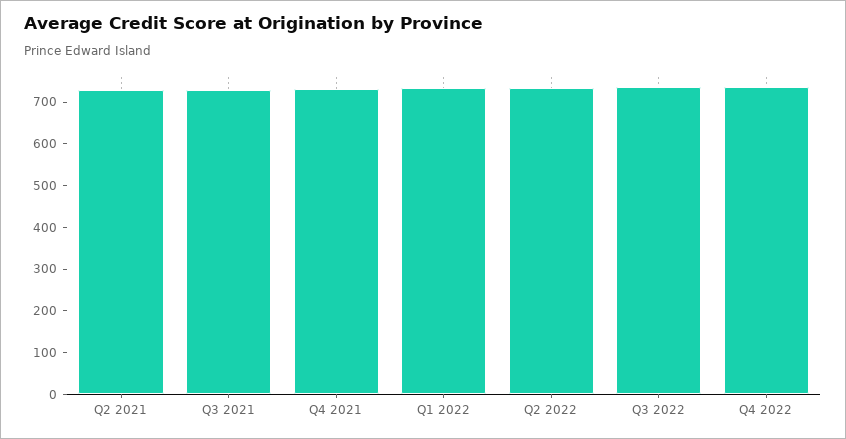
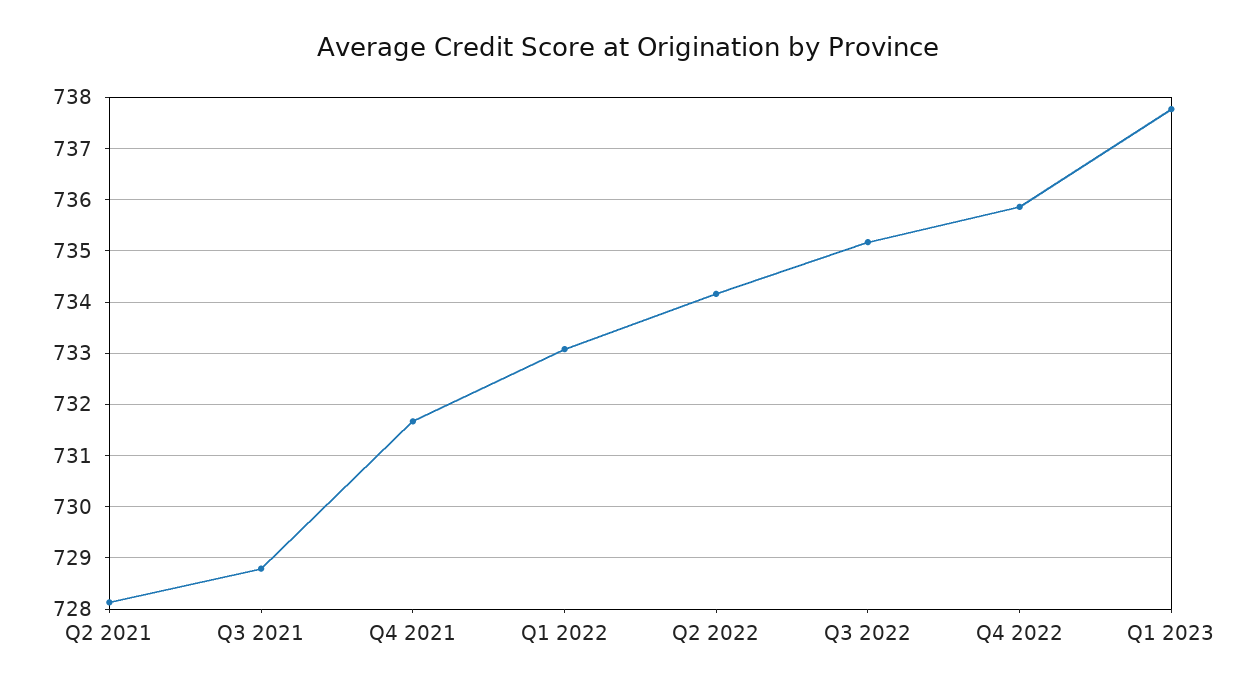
Q1 2023: none -> 737.8

